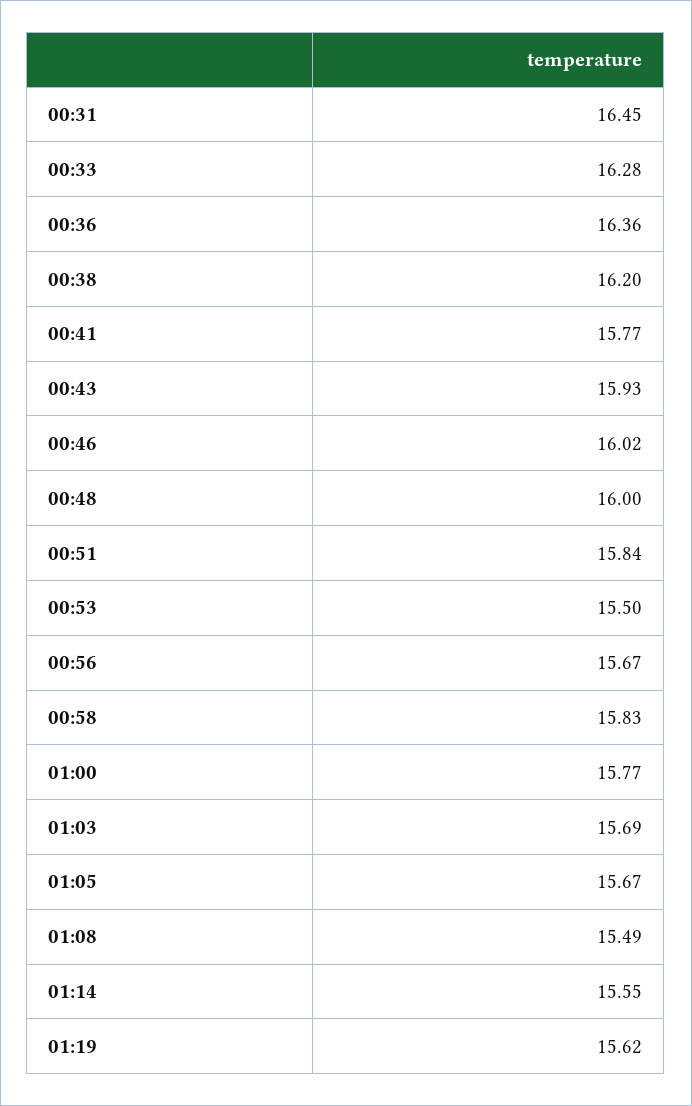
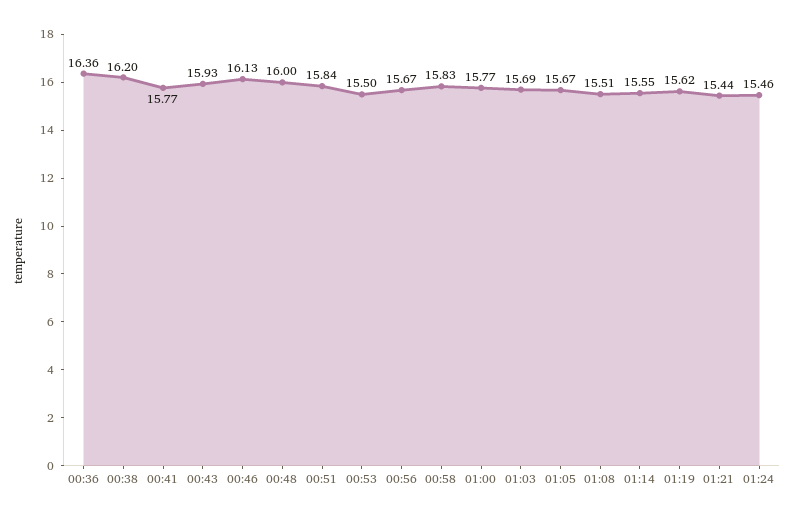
00:31: 16.45 -> none
00:33: 16.28 -> none
00:46: 16.02 -> 16.13
01:08: 15.49 -> 15.51
01:21: none -> 15.44
01:24: none -> 15.46

